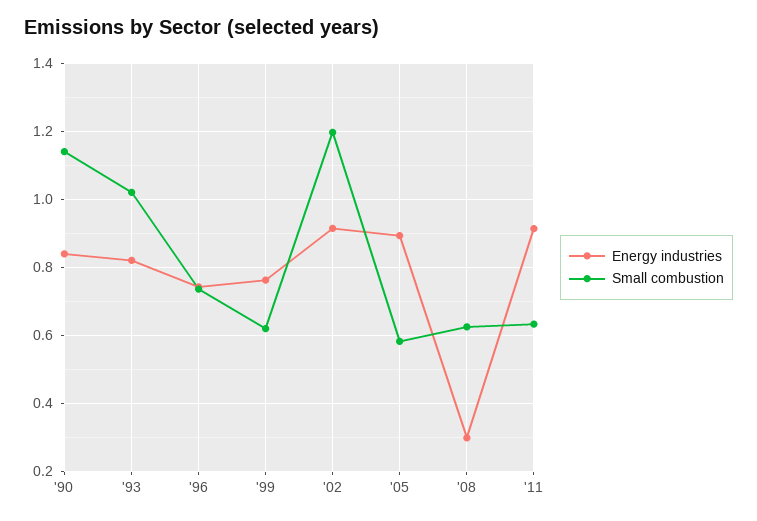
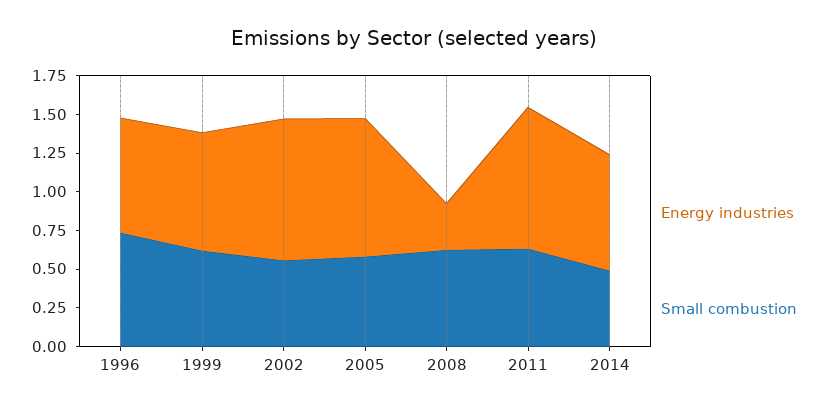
Energy industries, '90: 0.84 -> none
Small combustion, '90: 1.14 -> none
Energy industries, '93: 0.82 -> none
Small combustion, '93: 1.02 -> none
Small combustion, '02: 1.2 -> 0.5
Energy industries, 2014: none -> 0.75
Small combustion, 2014: none -> 0.5

